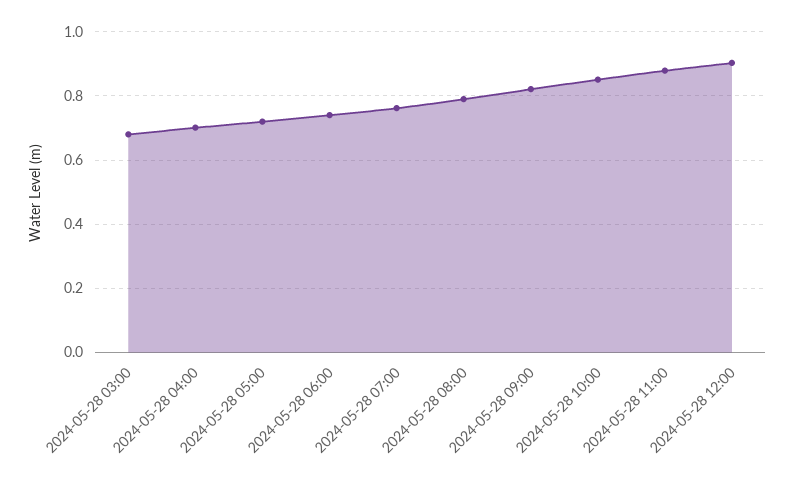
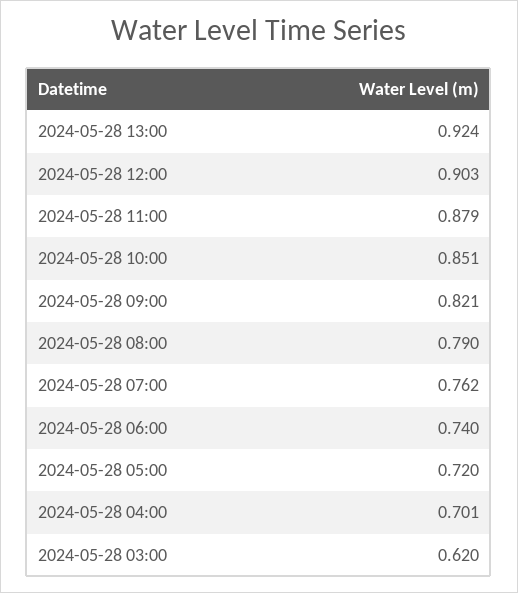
2024-05-28 03:00: 0.68 -> 0.62
2024-05-28 13:00: none -> 0.924

